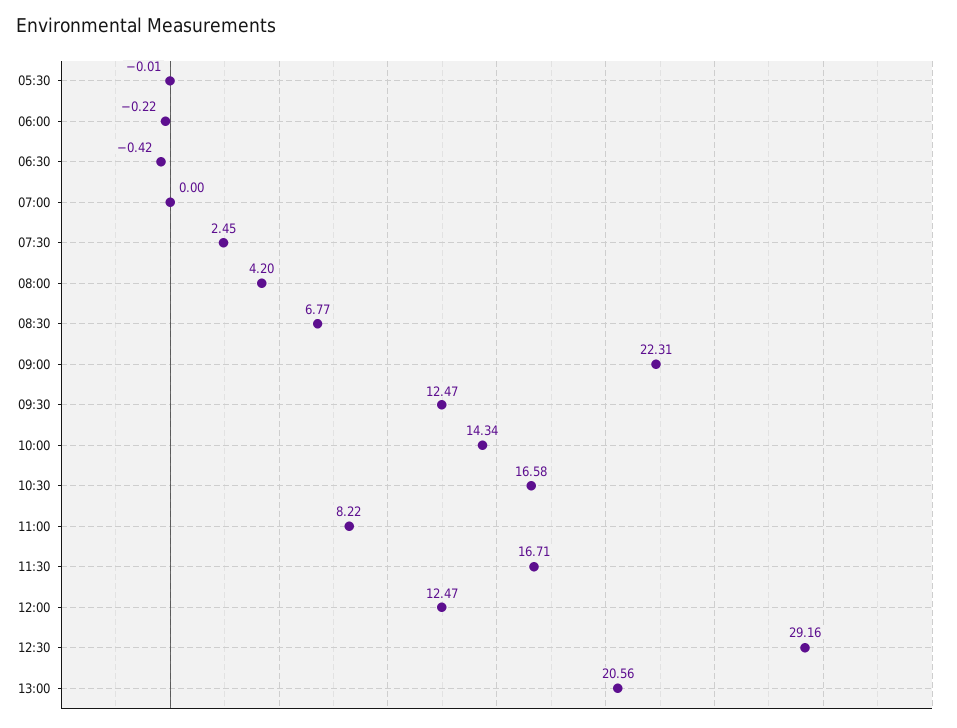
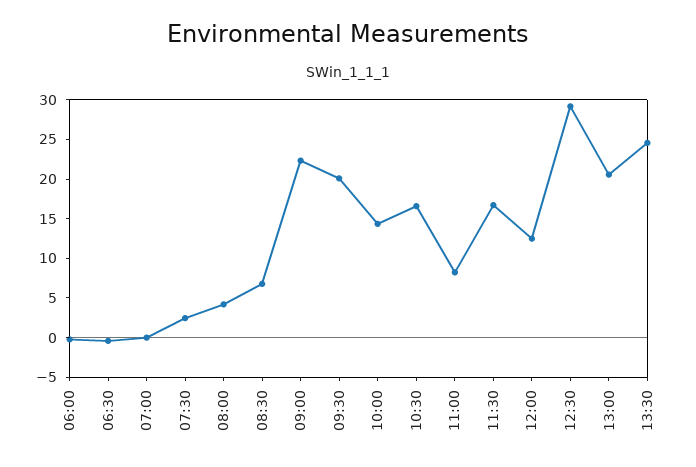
05:30: -0.01 -> none
09:30: 12.47 -> 20
13:30: none -> 25

